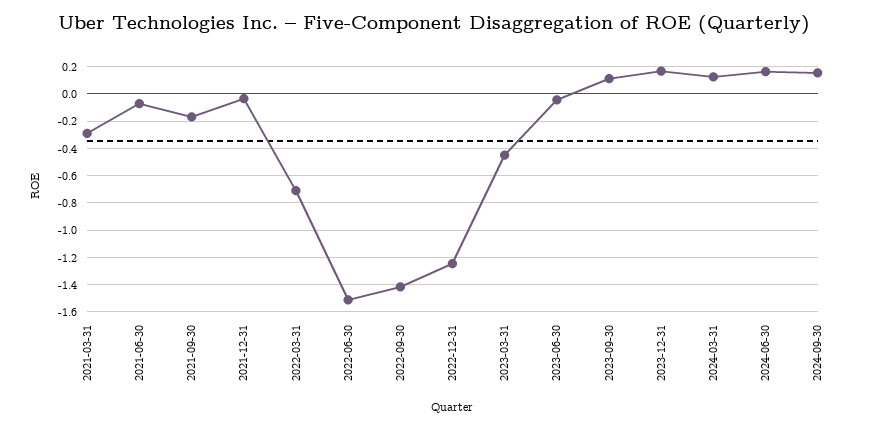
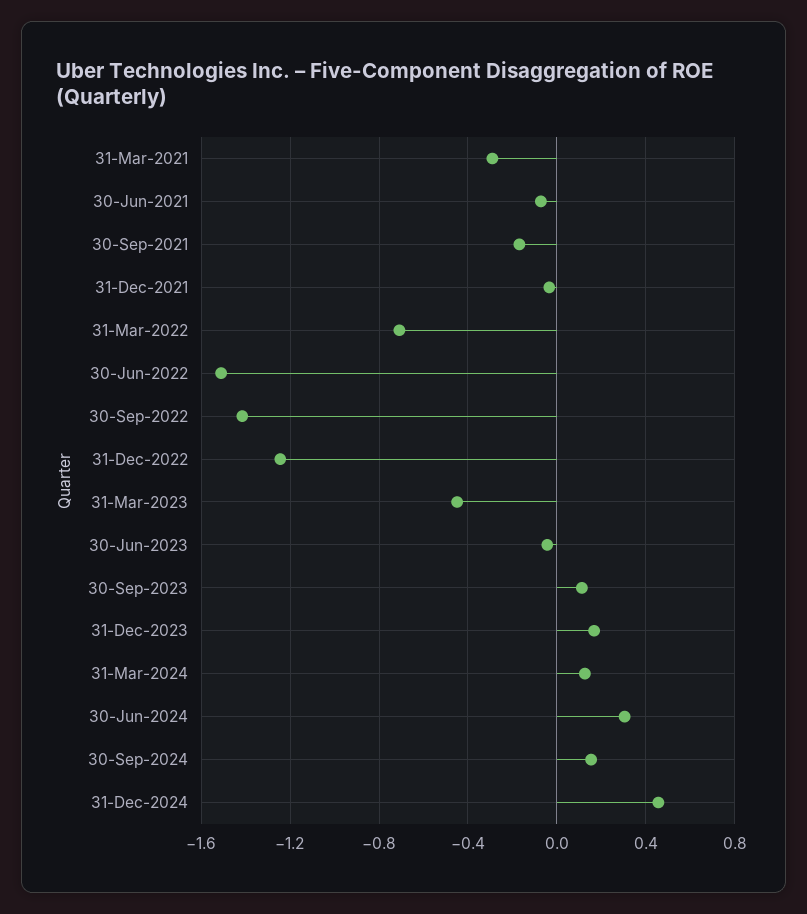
2024-06-30: 0.15 -> 0.3
31-Dec-2024: none -> 0.45

